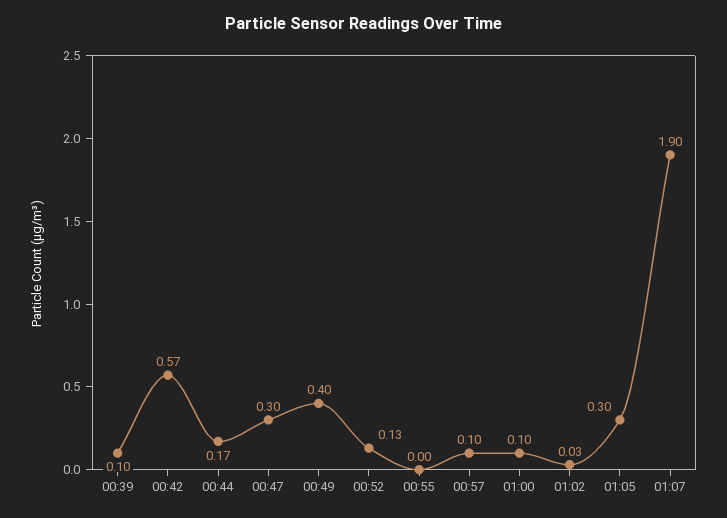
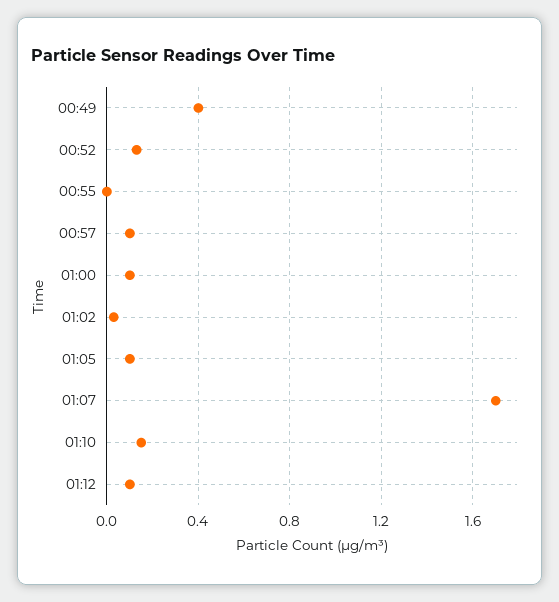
00:39: 0.1 -> none
00:42: 0.57 -> none
00:44: 0.17 -> none
00:47: 0.3 -> none
01:05: 0.3 -> 0.1
01:07: 1.9 -> 1.7
01:10: none -> 0.15
01:12: none -> 0.1

